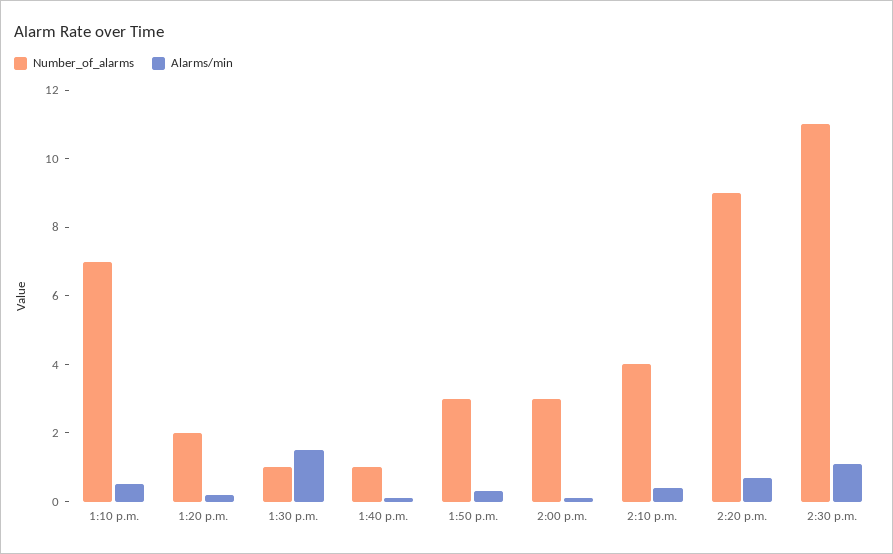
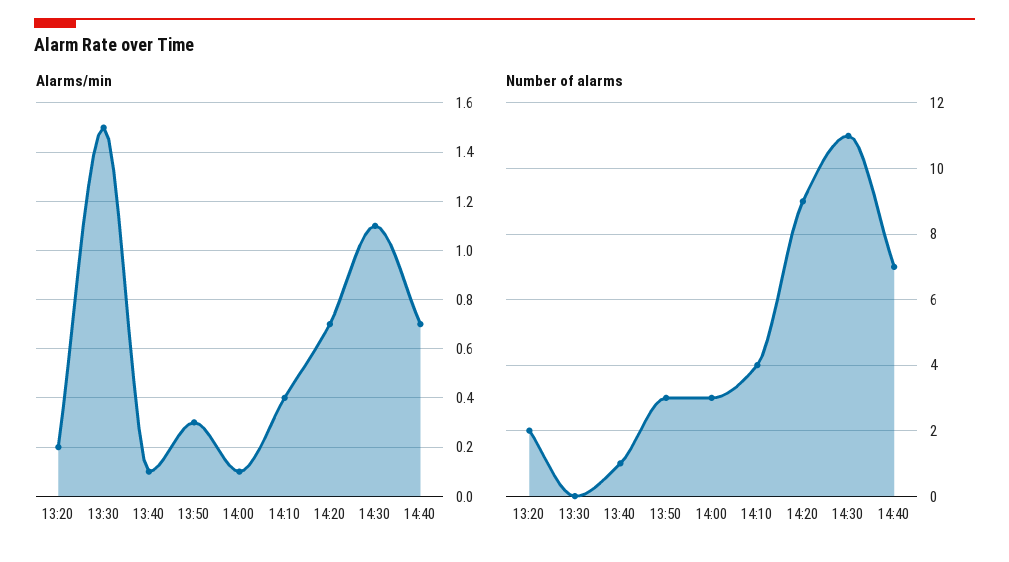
Number_of_alarms, 1:10 p.m.: 7 -> none
Alarms/min, 1:10 p.m.: 0.5 -> none
Number_of_alarms, 1:30 p.m.: 1 -> 0
Alarms/min, 14:40: none -> 0.7
Number_of_alarms, 14:40: none -> 7

